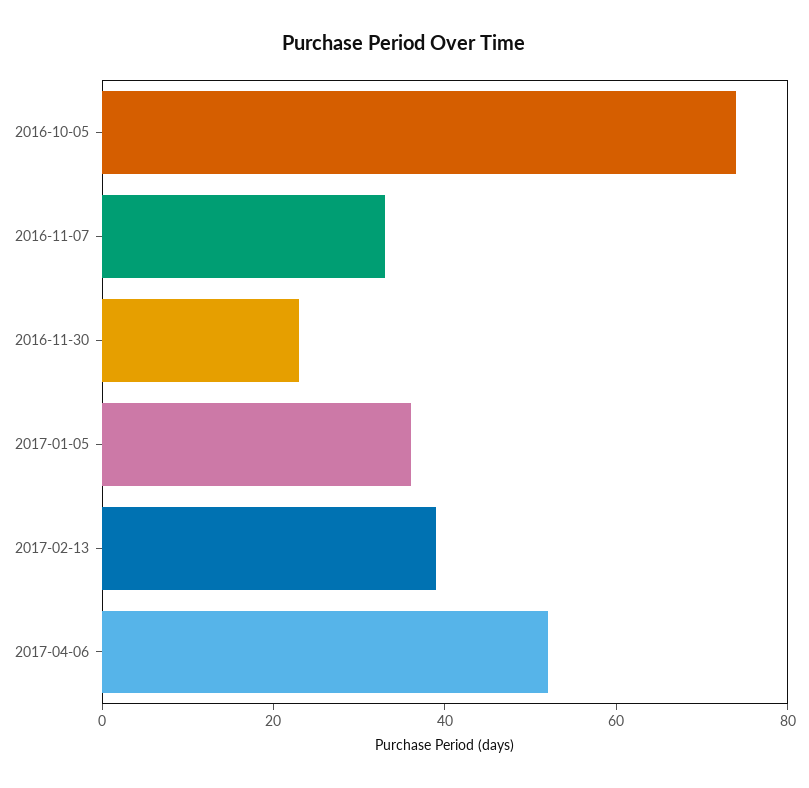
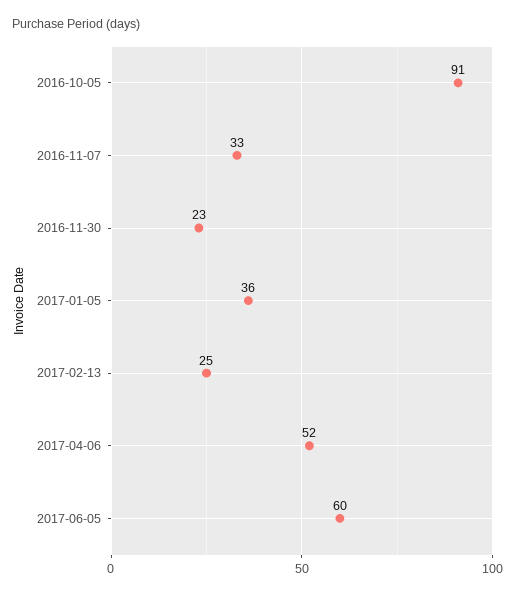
2016-10-05: 75 -> 91
2017-02-13: 40 -> 25
2017-06-05: none -> 60

